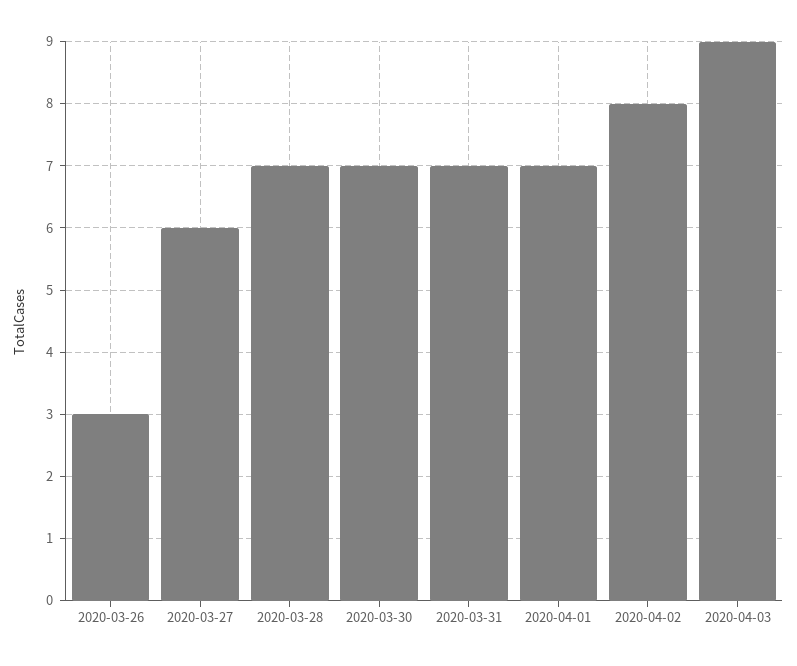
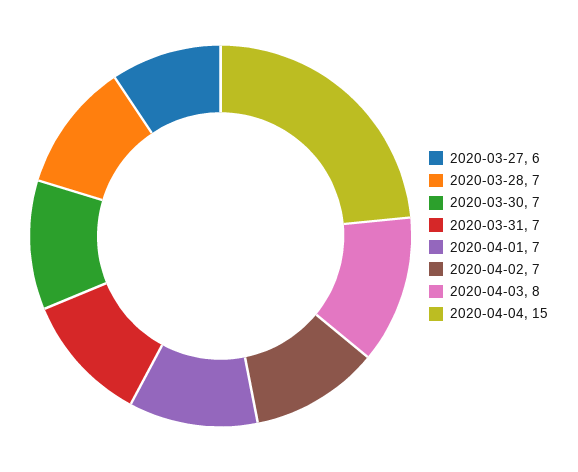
2020-03-26: 3 -> none
2020-04-02: 8 -> 7
2020-04-03: 9 -> 8
2020-04-04: none -> 15

